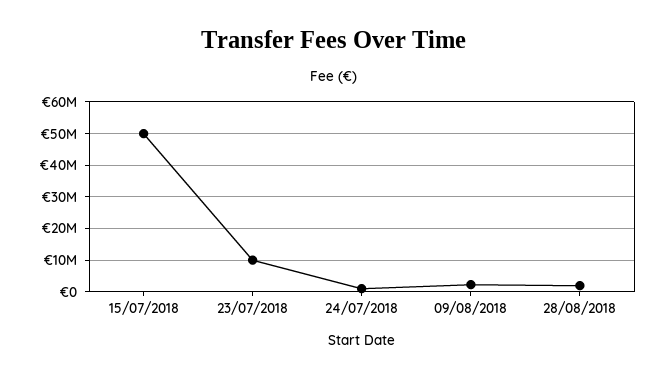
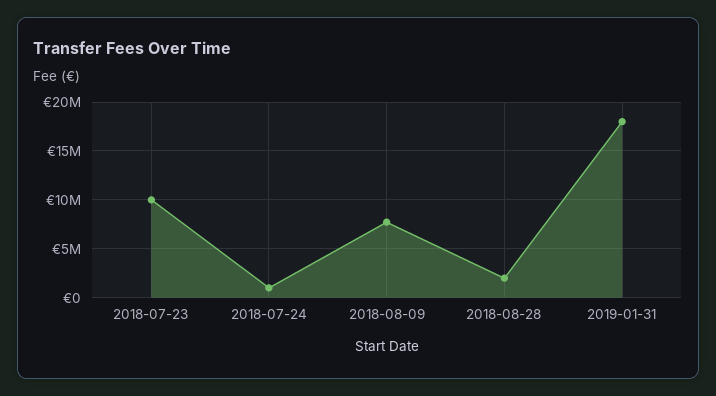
15/07/2018: 50000000 -> none
09/08/2018: 2000000 -> 8000000
2019-01-31: none -> 18000000

